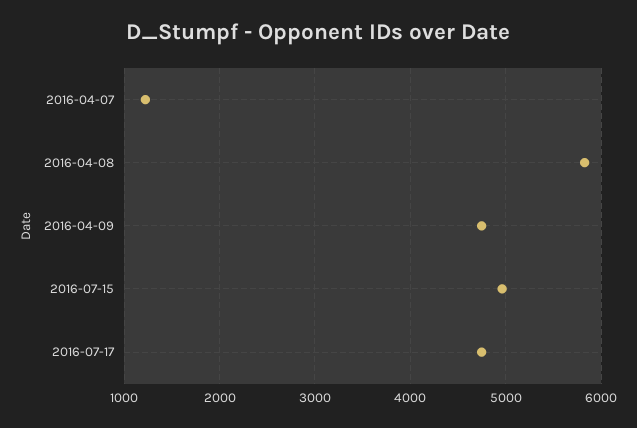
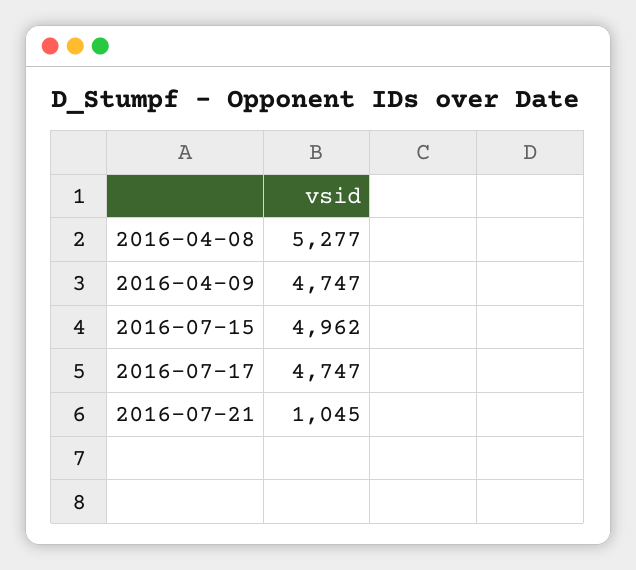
2016-04-07: 1200 -> none
2016-04-08: 5800 -> 5277
2016-07-21: none -> 1045

